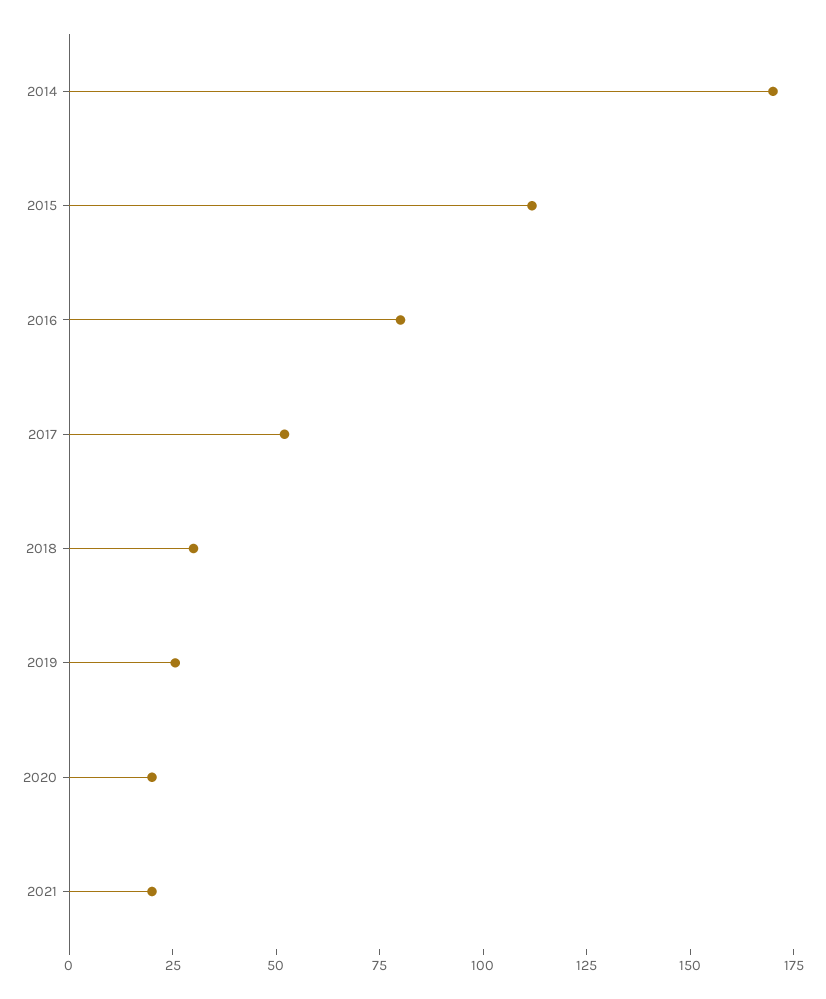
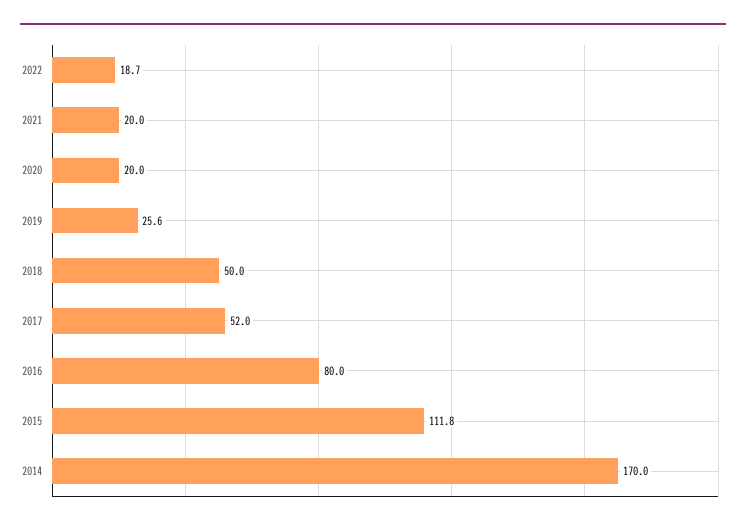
2018: 30 -> 50
2022: none -> 18.7

